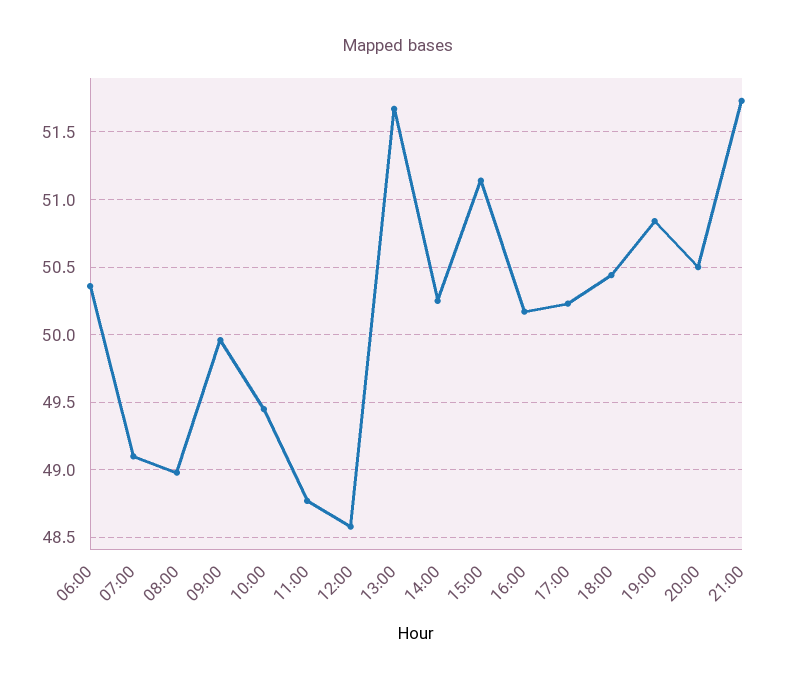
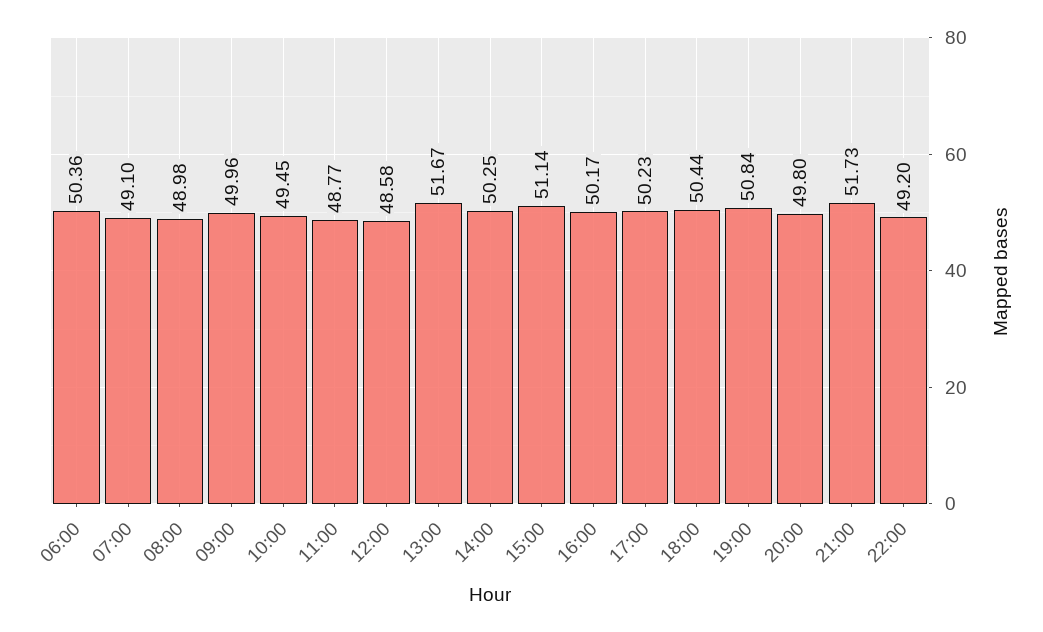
20:00: 50.5 -> 49.8
22:00: none -> 49.2

